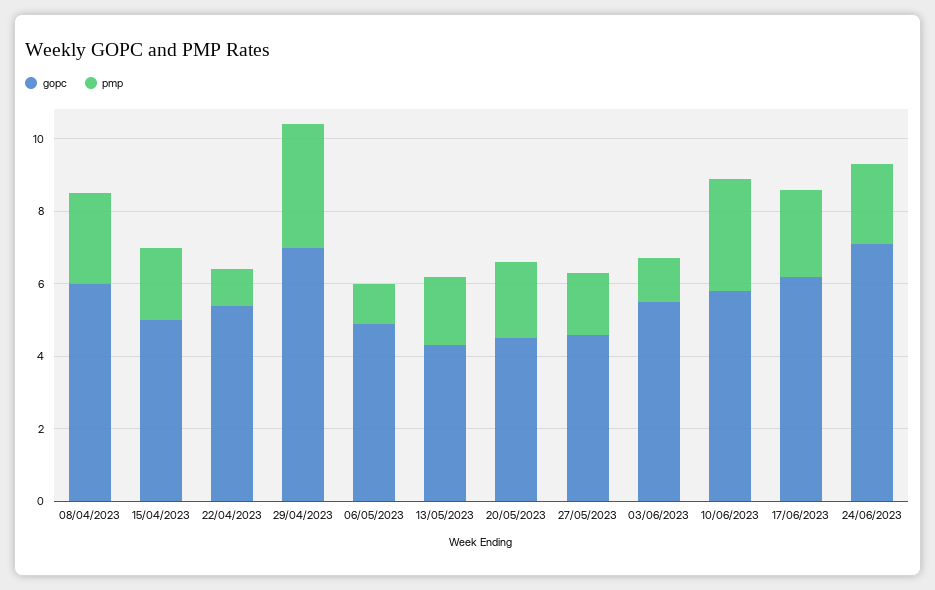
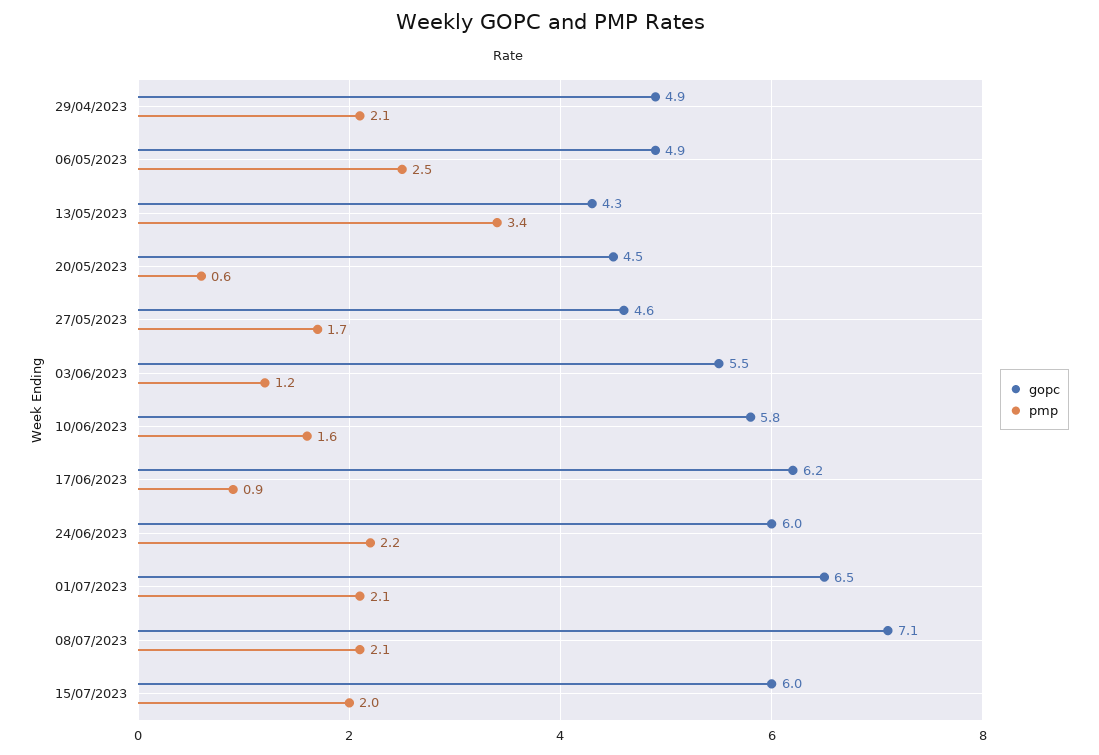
gopc, 08/04/2023: 6 -> none
pmp, 08/04/2023: 2.5 -> none
gopc, 15/04/2023: 5 -> none
pmp, 15/04/2023: 2 -> none
gopc, 22/04/2023: 5.5 -> none
pmp, 22/04/2023: 1 -> none
gopc, 29/04/2023: 7 -> 4.9
pmp, 29/04/2023: 3.5 -> 2.1
pmp, 06/05/2023: 1 -> 2.5
pmp, 13/05/2023: 2 -> 3.4
pmp, 20/05/2023: 2 -> 0.6
pmp, 10/06/2023: 3 -> 1.6
pmp, 17/06/2023: 2.5 -> 0.9
gopc, 24/06/2023: 7 -> 6
gopc, 01/07/2023: none -> 6.5
pmp, 01/07/2023: none -> 2.1
gopc, 08/07/2023: none -> 7.1
pmp, 08/07/2023: none -> 2.1
gopc, 15/07/2023: none -> 6
pmp, 15/07/2023: none -> 2

